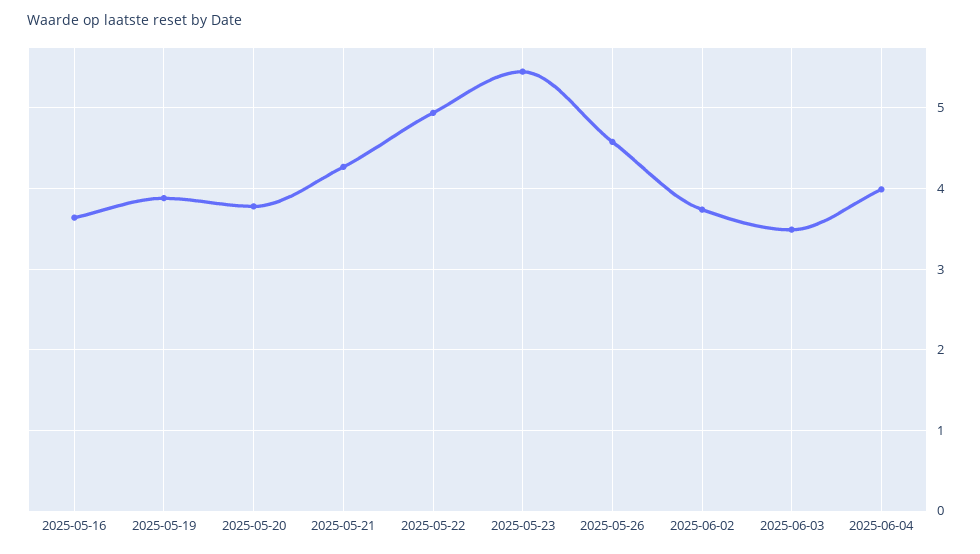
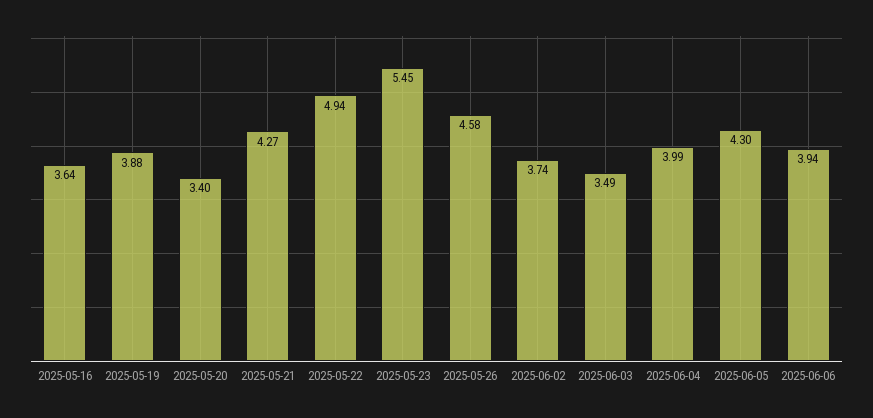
2025-05-20: 3.8 -> 3.4
2025-06-05: none -> 4.3
2025-06-06: none -> 3.94

